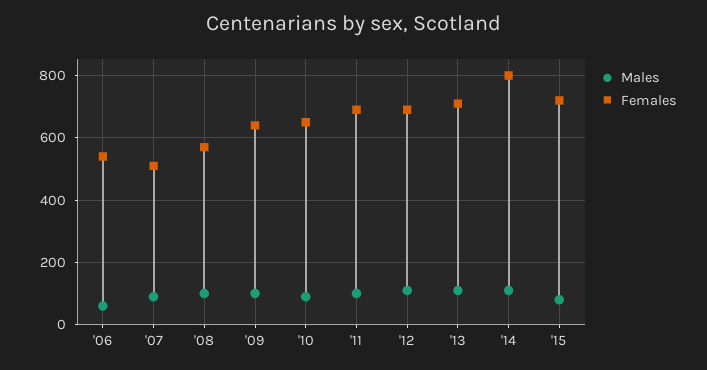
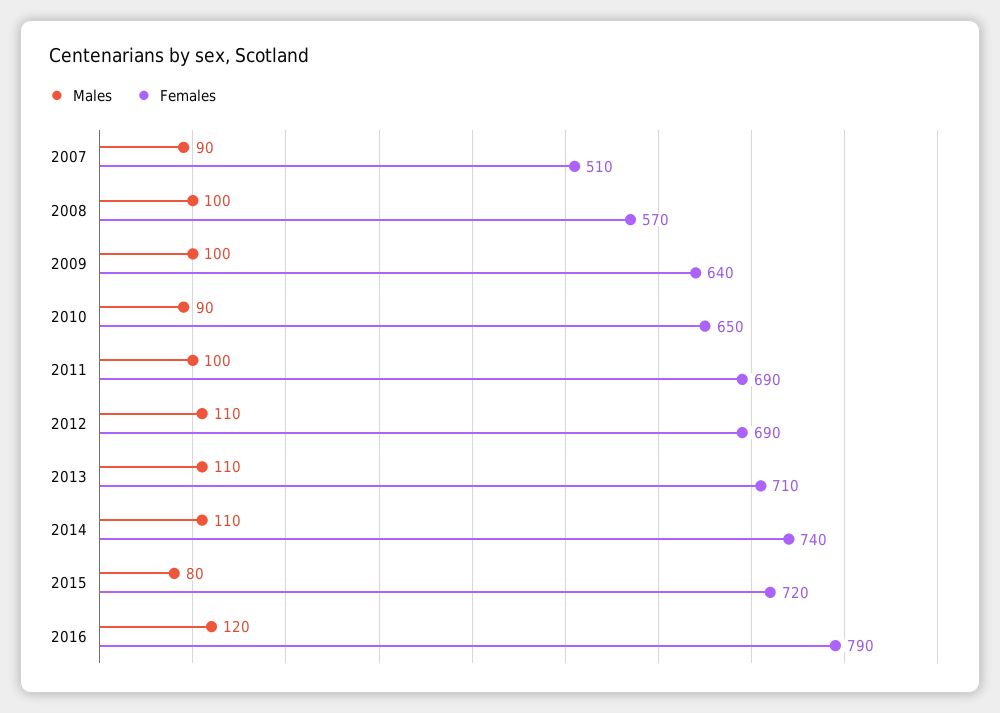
Males, '06: 60 -> none
Females, '06: 540 -> none
Females, '14: 800 -> 740
Males, 2016: none -> 120
Females, 2016: none -> 790

